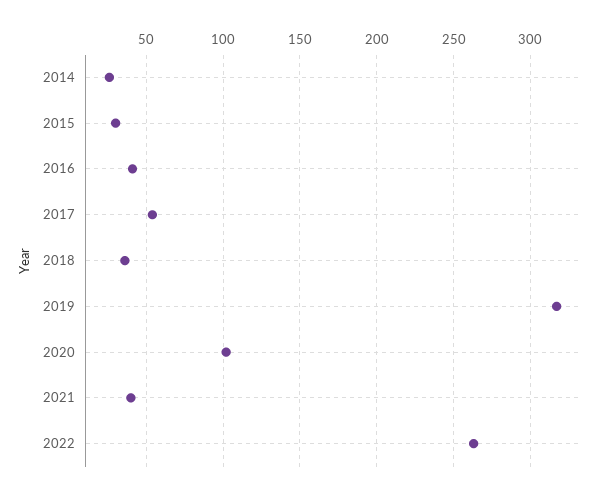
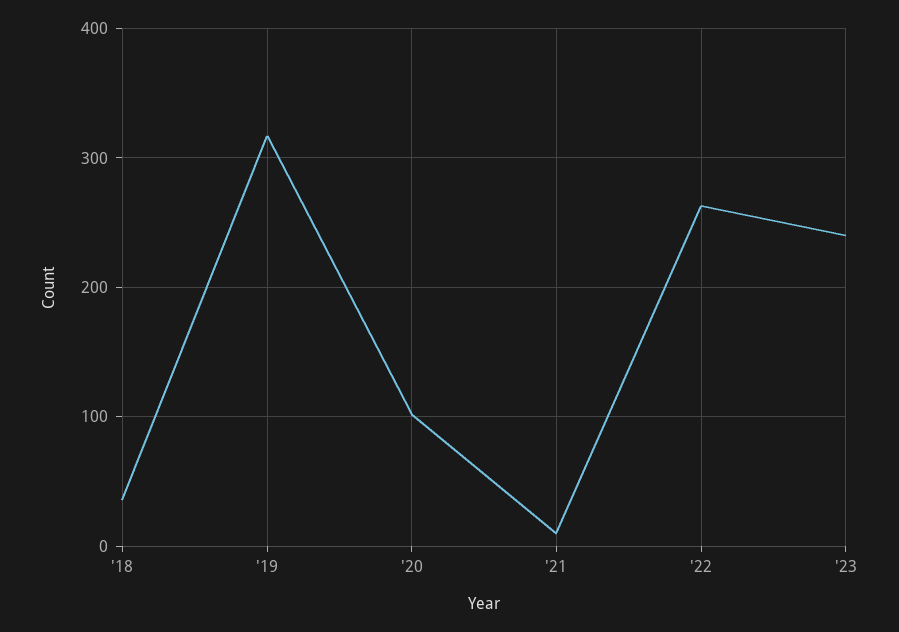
2014: 25 -> none
2015: 30 -> none
2016: 40 -> none
2017: 55 -> none
2021: 40 -> 10
'23: none -> 240

